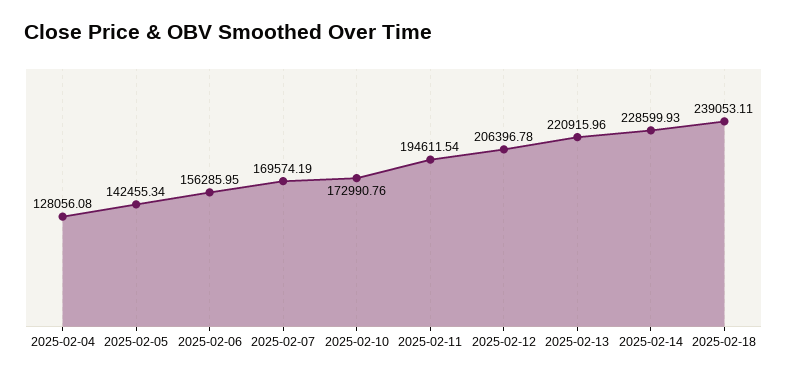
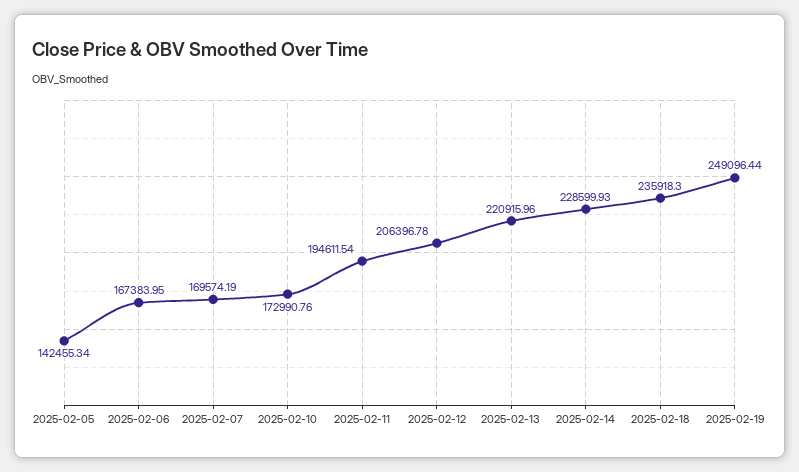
2025-02-04: 128056.08 -> none
2025-02-06: 156285.95 -> 167383.95
2025-02-18: 239053.11 -> 235918.3
2025-02-19: none -> 249096.44

